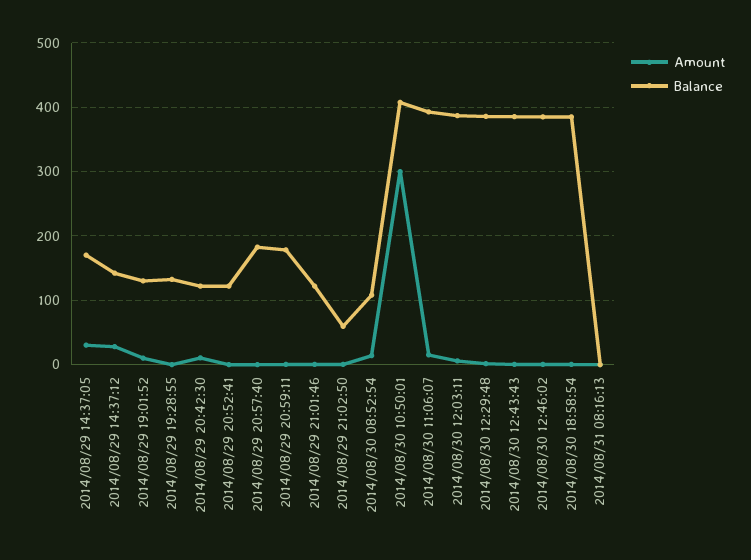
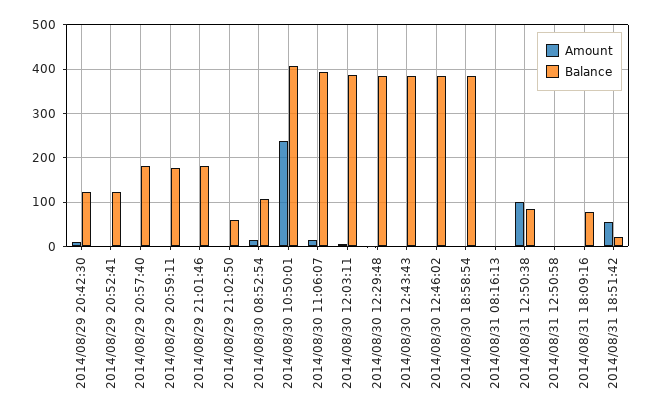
Amount, 2014/08/29 14:37:05: 30 -> none
Balance, 2014/08/29 14:37:05: 170 -> none
Amount, 2014/08/29 14:37:12: 30 -> none
Balance, 2014/08/29 14:37:12: 140 -> none
Amount, 2014/08/29 19:01:52: 10 -> none
Balance, 2014/08/29 19:01:52: 130 -> none
Amount, 2014/08/29 19:28:55: 0 -> none
Balance, 2014/08/29 19:28:55: 130 -> none
Balance, 2014/08/29 21:01:46: 120 -> 180
Amount, 2014/08/30 10:50:01: 300 -> 240
Amount, 2014/08/31 12:50:38: none -> 100
Balance, 2014/08/31 12:50:38: none -> 80
Amount, 2014/08/31 12:50:58: none -> 0
Balance, 2014/08/31 12:50:58: none -> 0
Amount, 2014/08/31 18:09:16: none -> 0
Balance, 2014/08/31 18:09:16: none -> 80
Amount, 2014/08/31 18:51:42: none -> 60
Balance, 2014/08/31 18:51:42: none -> 20

